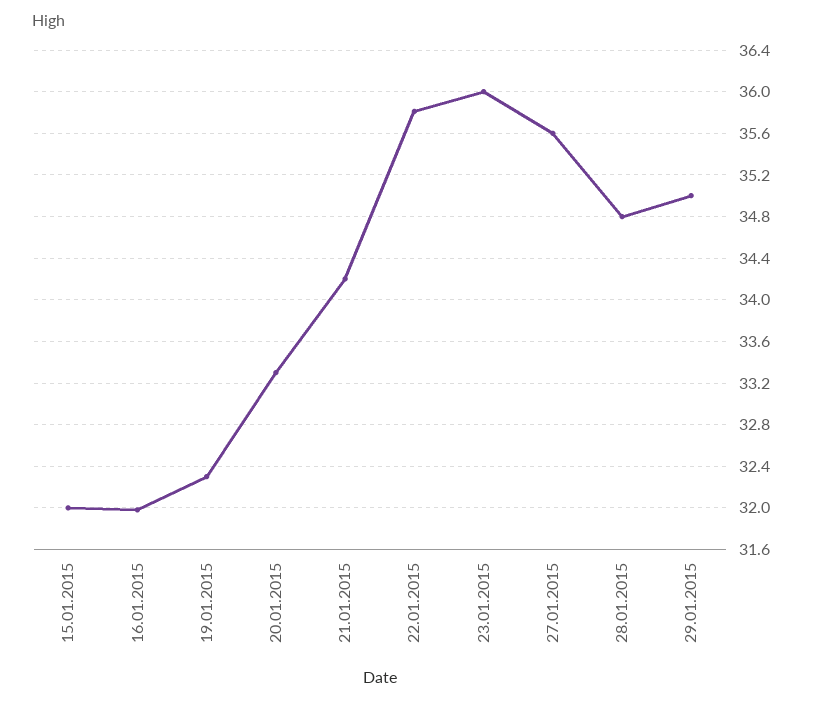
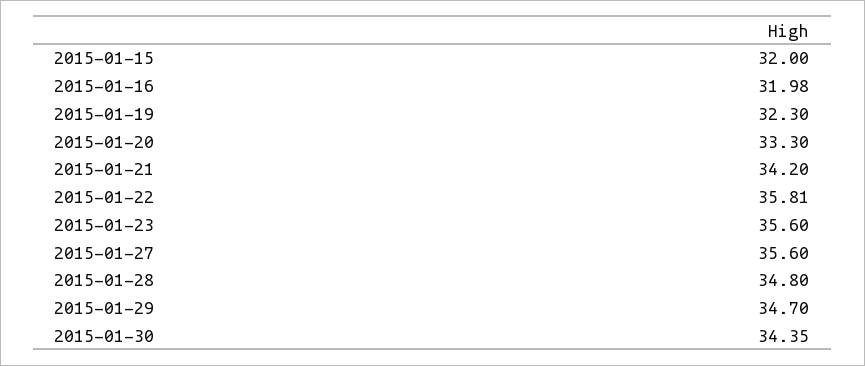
23.01.2015: 36 -> 35.6
29.01.2015: 35 -> 34.7
2015-01-30: none -> 34.35

